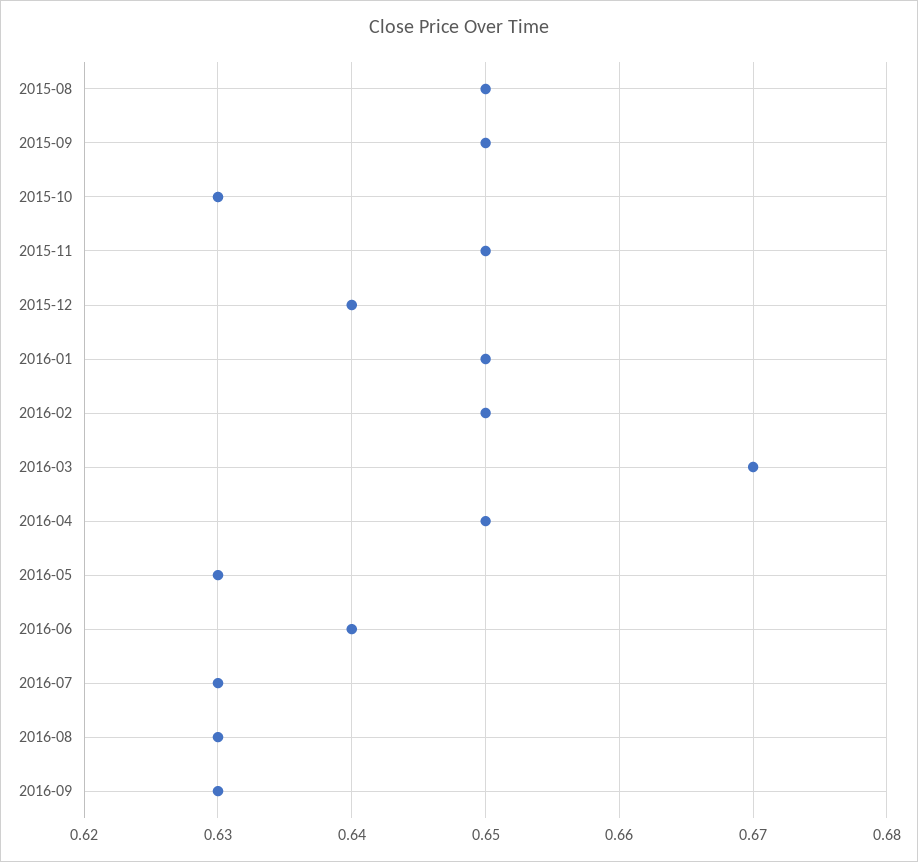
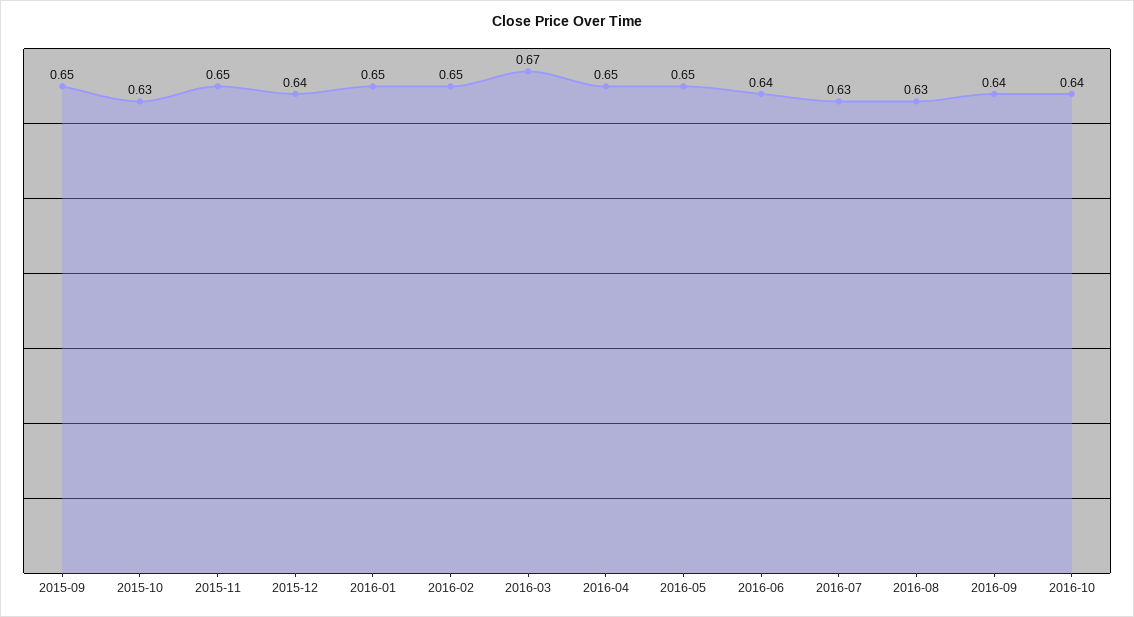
2015-08: 0.65 -> none
2016-05: 0.63 -> 0.65
2016-09: 0.63 -> 0.64
2016-10: none -> 0.64

